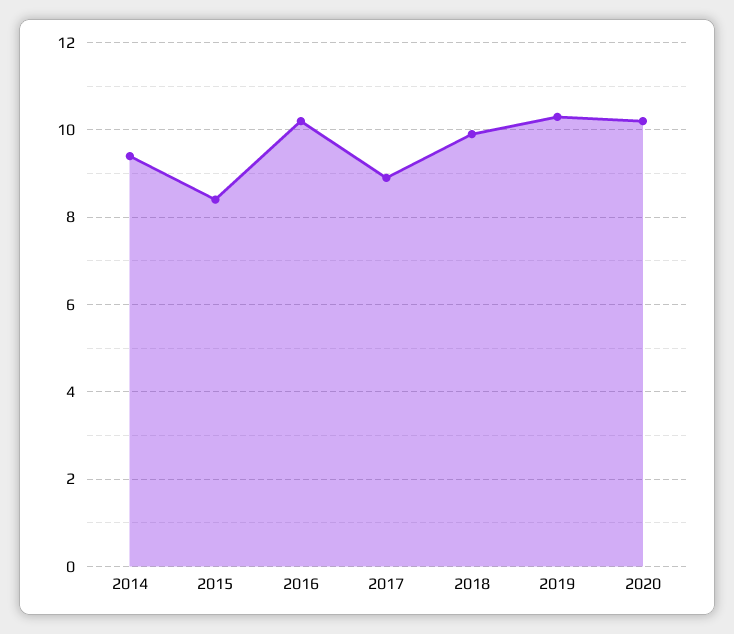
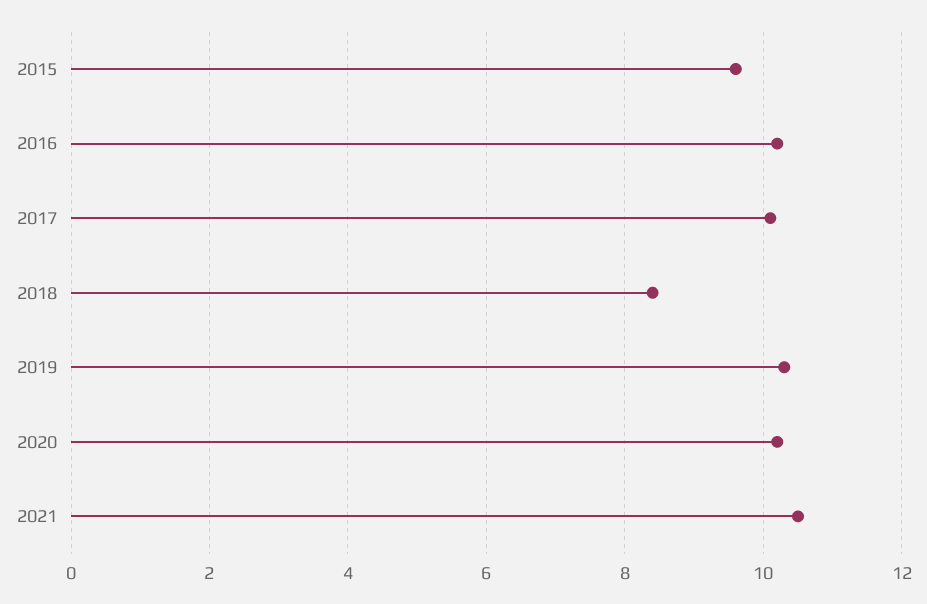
2014: 9.5 -> none
2015: 8.5 -> 9.5
2017: 9 -> 10
2018: 10 -> 8.5
2021: none -> 10.5

